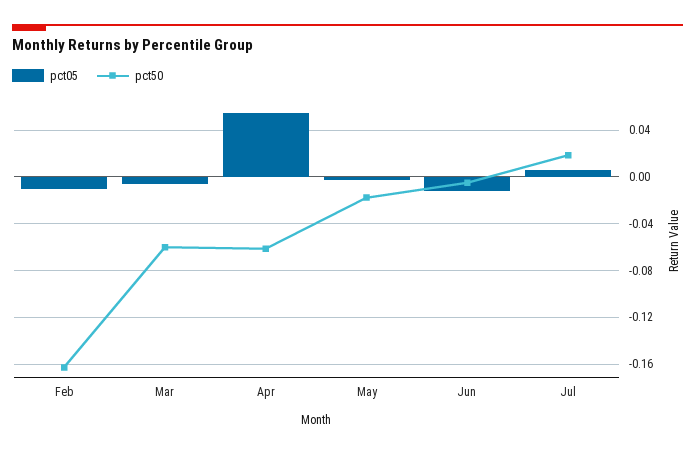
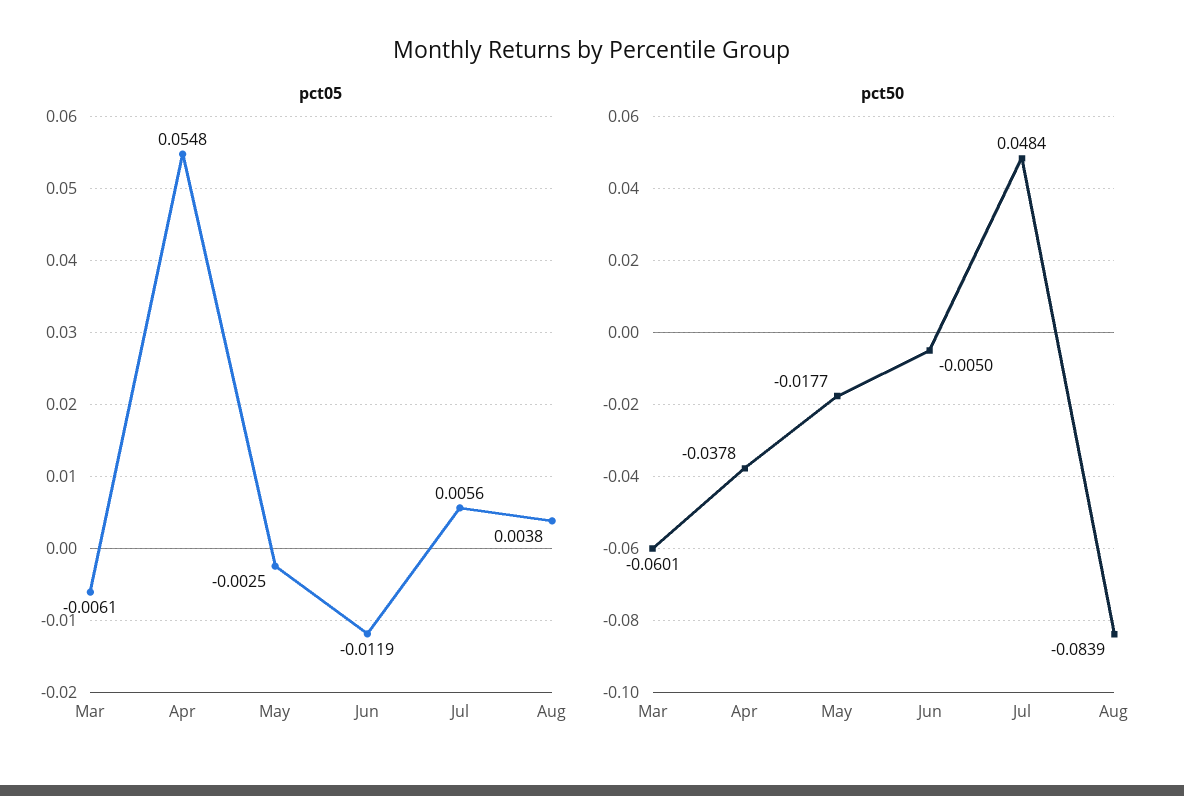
pct05, Feb: -0.01 -> none
pct50, Feb: -0.16 -> none
pct50, Apr: -0.06 -> -0.0378
pct50, Jul: 0.02 -> 0.0484
pct05, Aug: none -> 0.0038
pct50, Aug: none -> -0.0839

